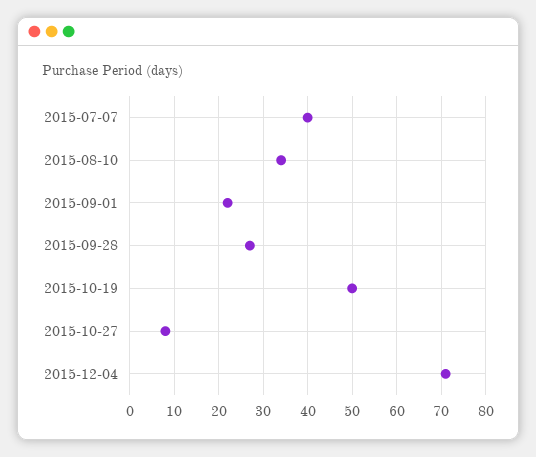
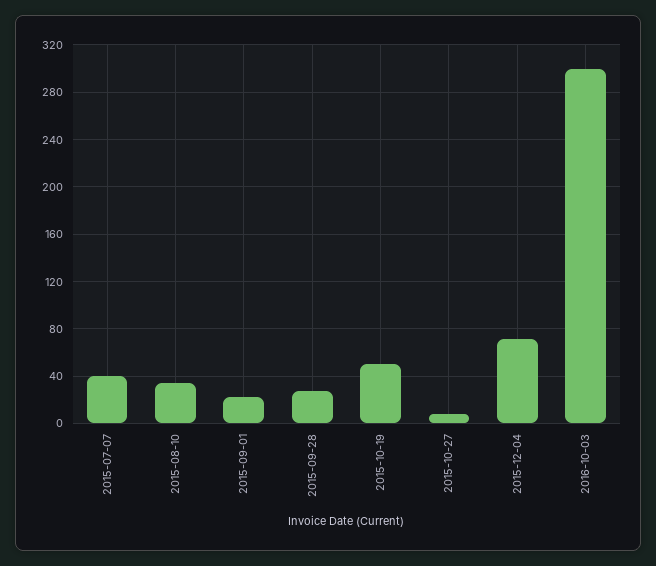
2016-10-03: none -> 300

